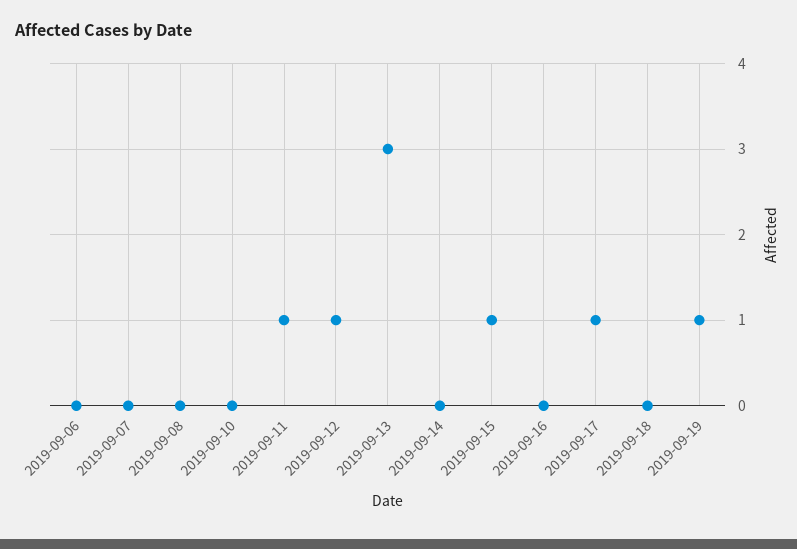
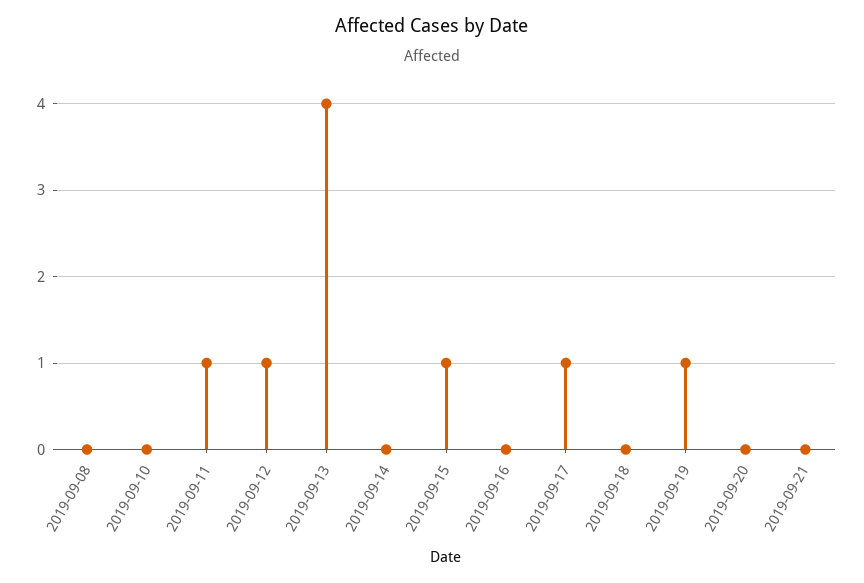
2019-09-06: 0 -> none
2019-09-07: 0 -> none
2019-09-13: 3 -> 4
2019-09-20: none -> 0
2019-09-21: none -> 0

